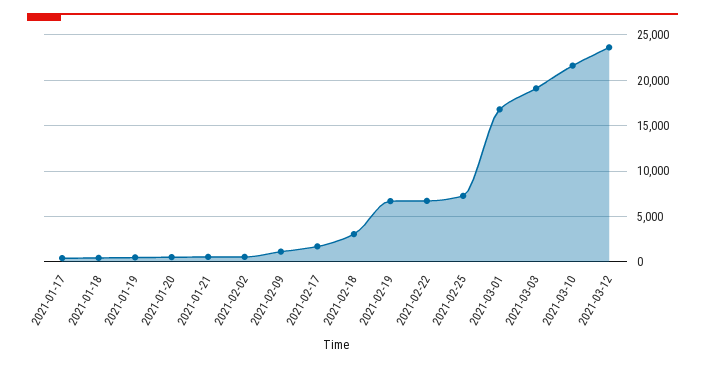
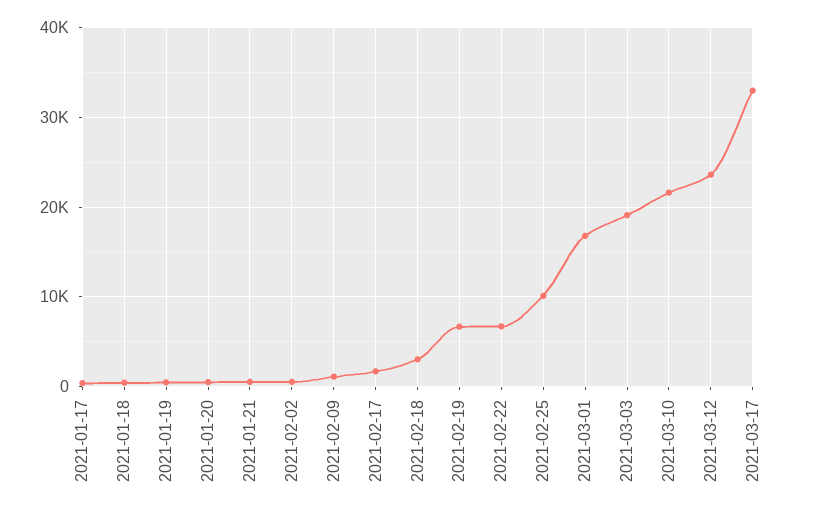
2021-02-25: 7000 -> 10000
2021-03-17: none -> 33000

